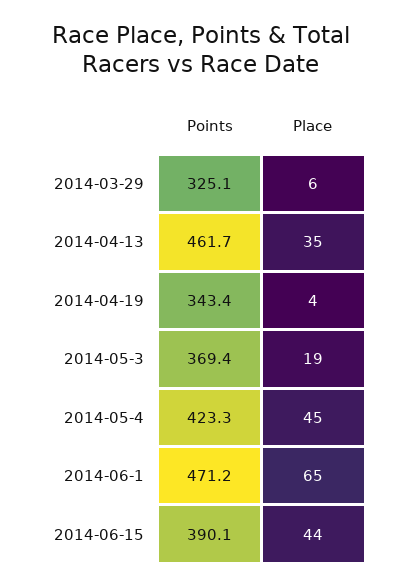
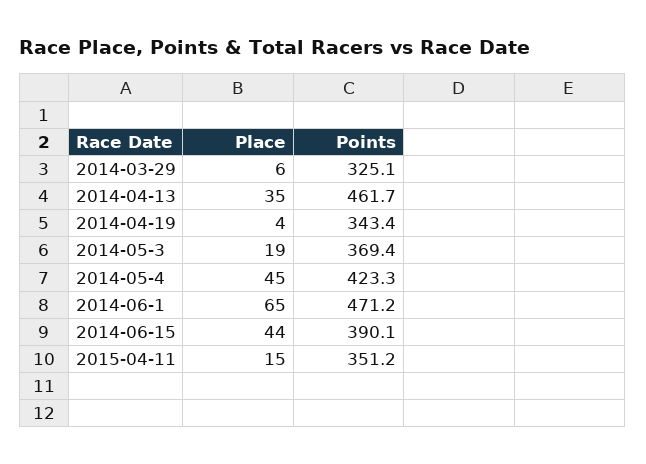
Place, 2015-04-11: none -> 15
Points, 2015-04-11: none -> 351.2

